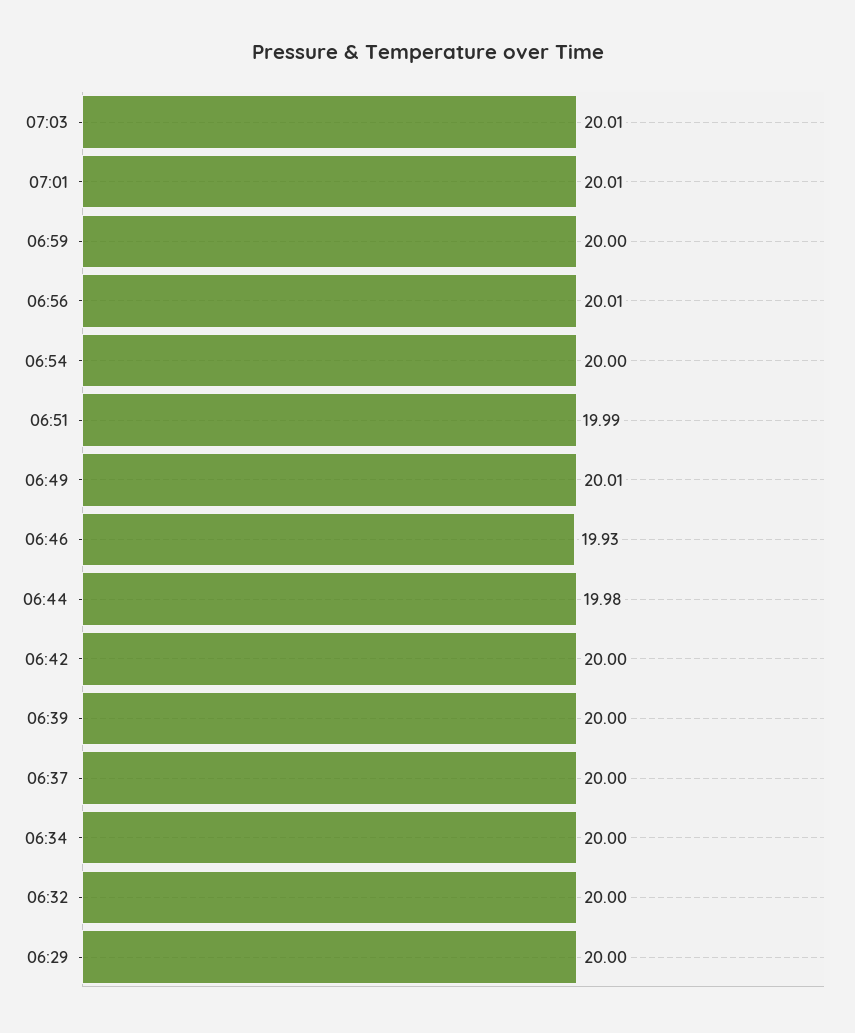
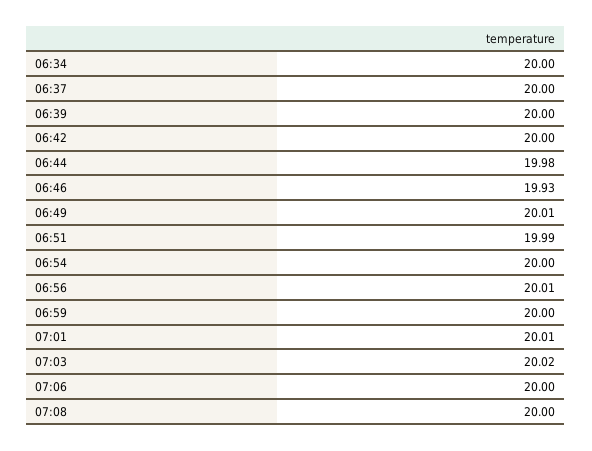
07:03: 20.01 -> 20.02
06:32: 20 -> none
06:29: 20 -> none
07:06: none -> 20
07:08: none -> 20

